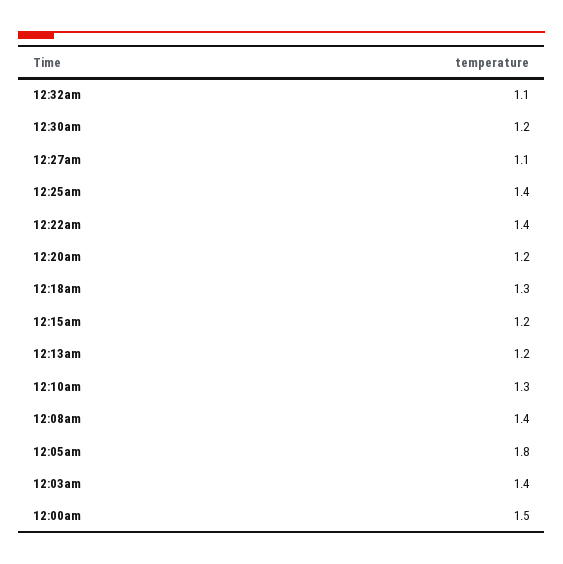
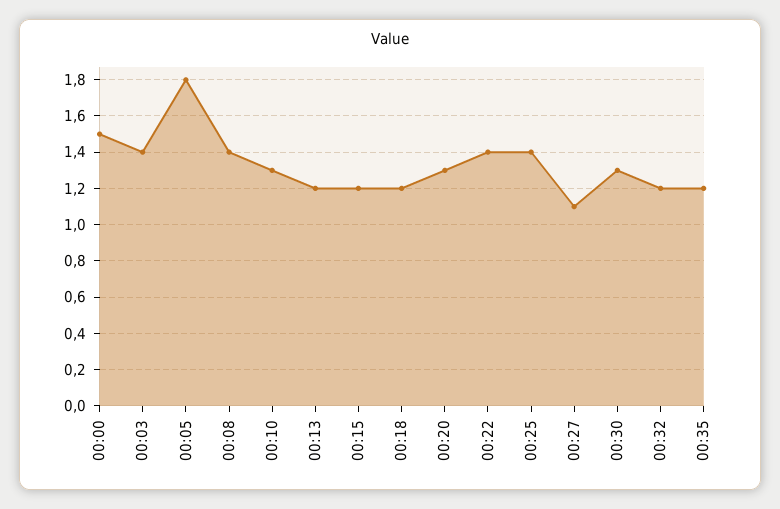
12:32am: 1.1 -> 1.2
12:30am: 1.2 -> 1.3
12:20am: 1.2 -> 1.3
12:18am: 1.3 -> 1.2
00:35: none -> 1.2

